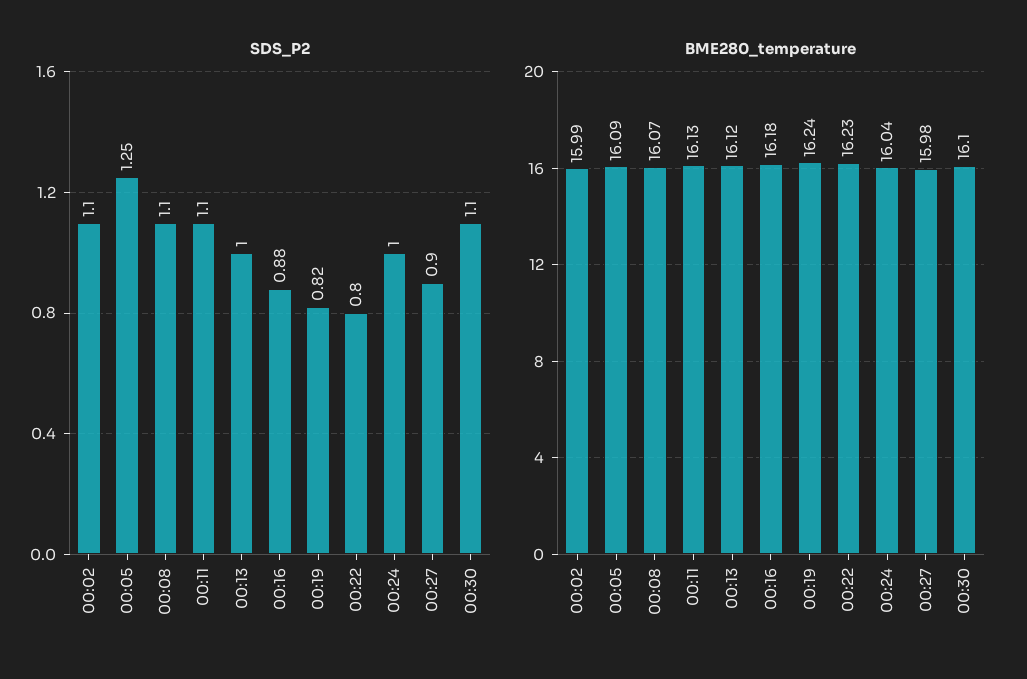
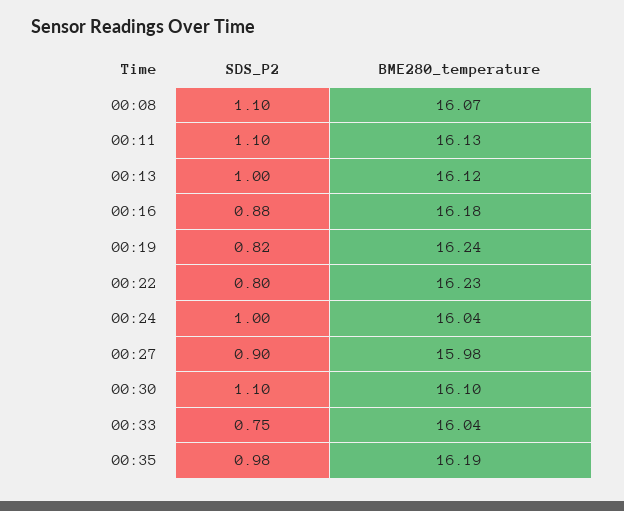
SDS_P2, 00:02: 1.1 -> none
SDS_P2, 00:05: 1.25 -> none
BME280_temperature, 00:02: 15.99 -> none
BME280_temperature, 00:05: 16.09 -> none
SDS_P2, 00:33: none -> 0.75
BME280_temperature, 00:33: none -> 16.04
SDS_P2, 00:35: none -> 0.98
BME280_temperature, 00:35: none -> 16.19

